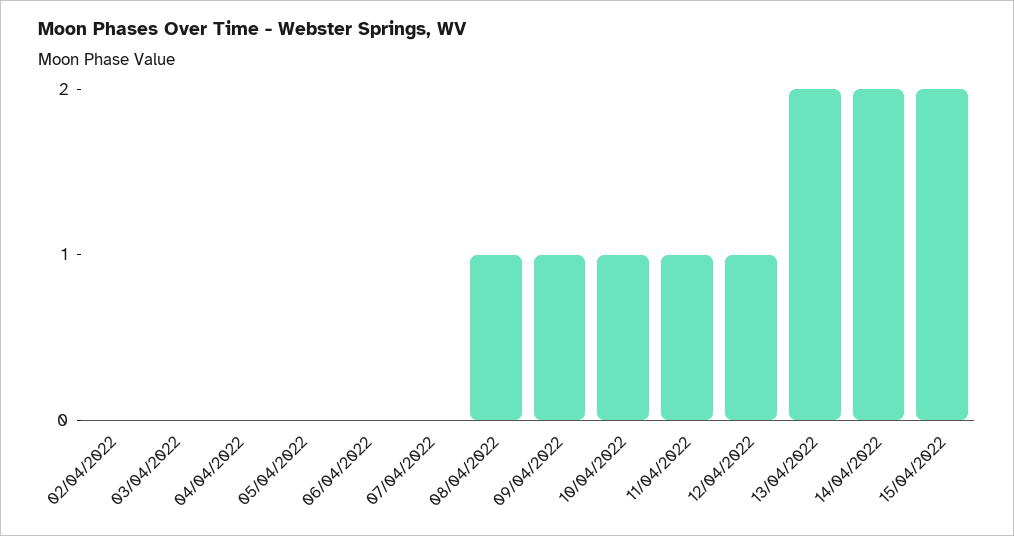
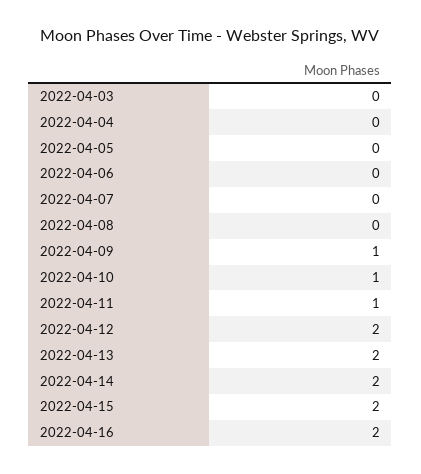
02/04/2022: 0 -> none
08/04/2022: 1 -> 0
12/04/2022: 1 -> 2
2022-04-16: none -> 2

